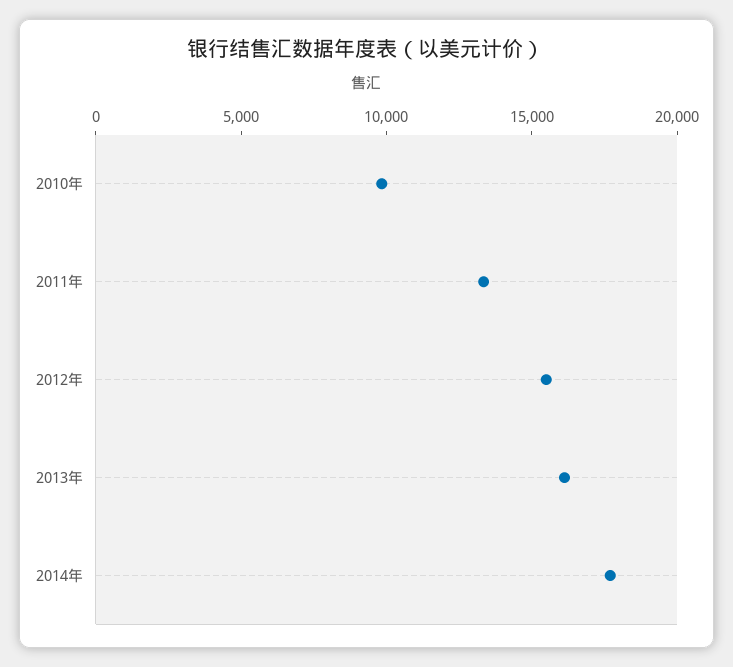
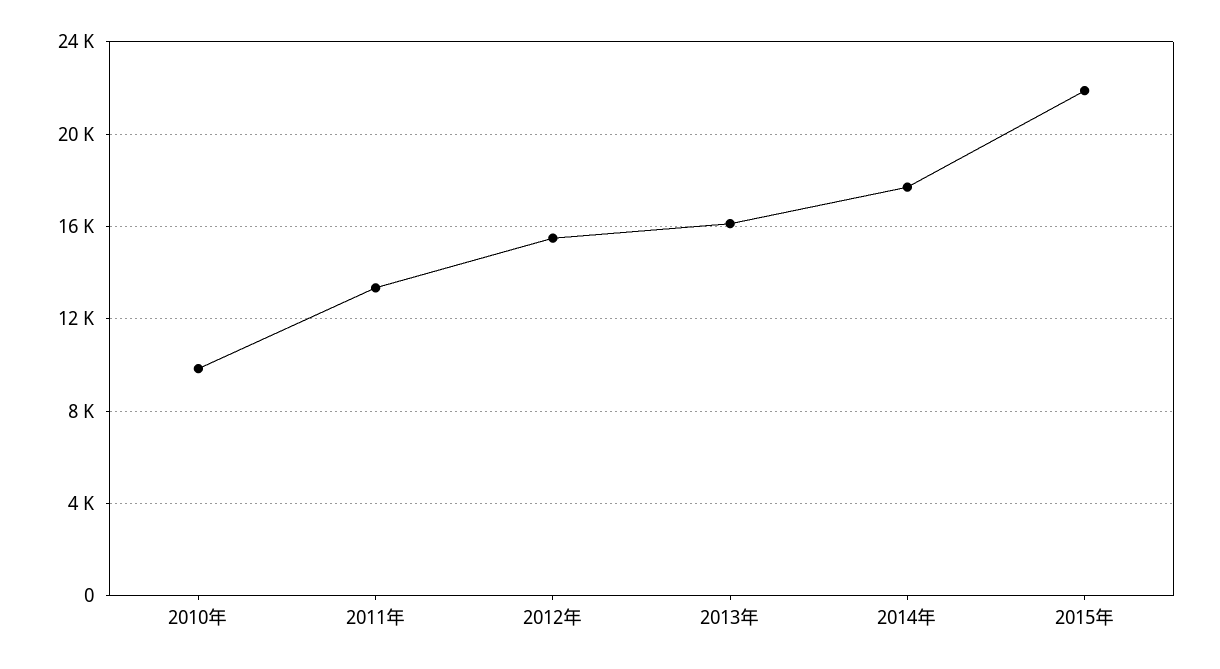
2015年: none -> 22000

